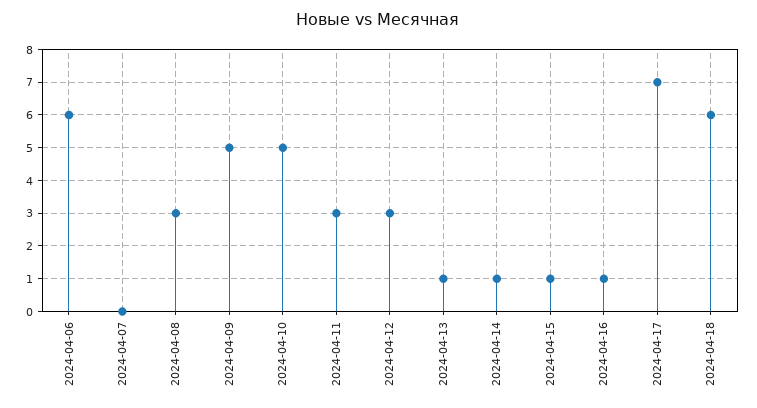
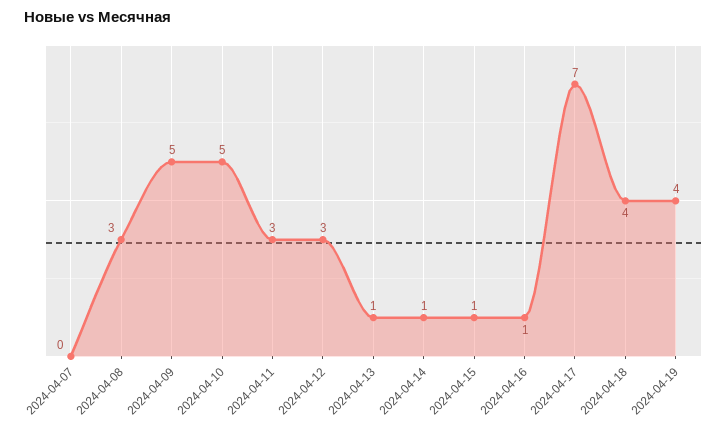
2024-04-06: 6 -> none
2024-04-18: 6 -> 4
2024-04-19: none -> 4

